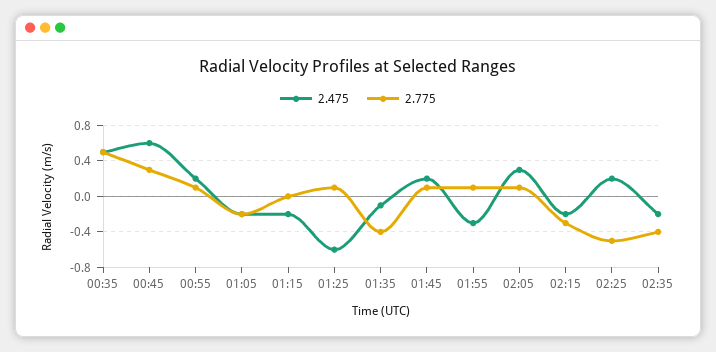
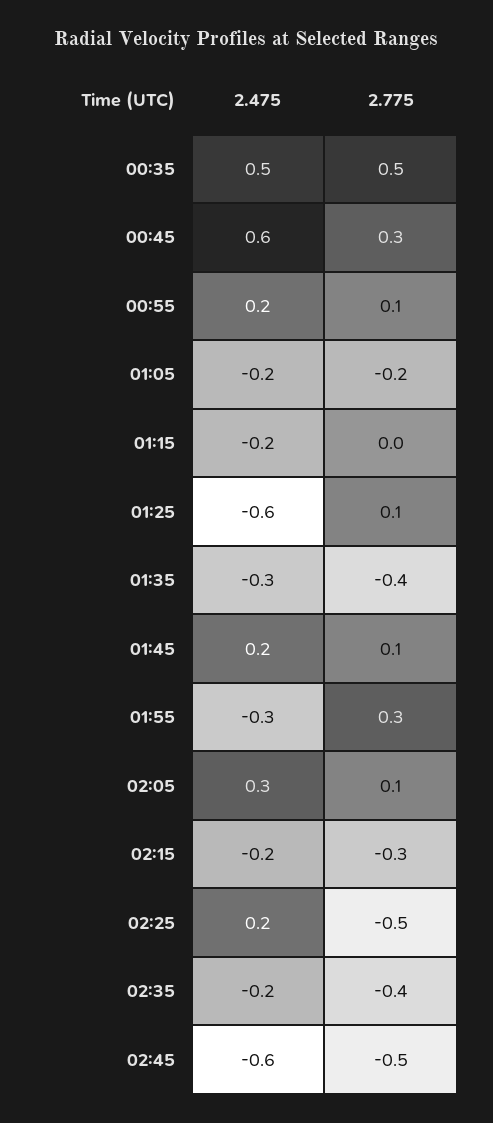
2.475, 01:35: -0.1 -> -0.3
2.775, 01:55: 0.1 -> 0.3
2.475, 02:45: none -> -0.6
2.775, 02:45: none -> -0.5

